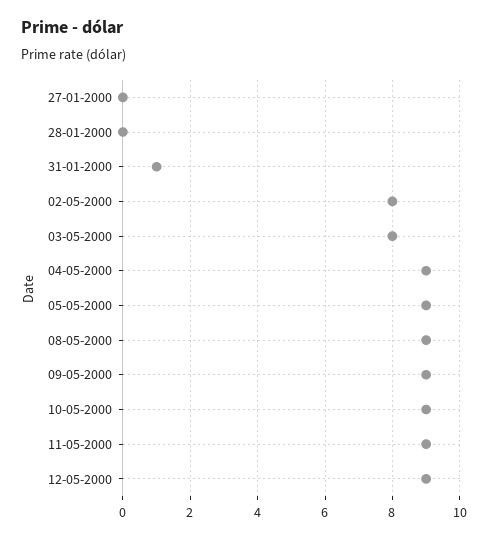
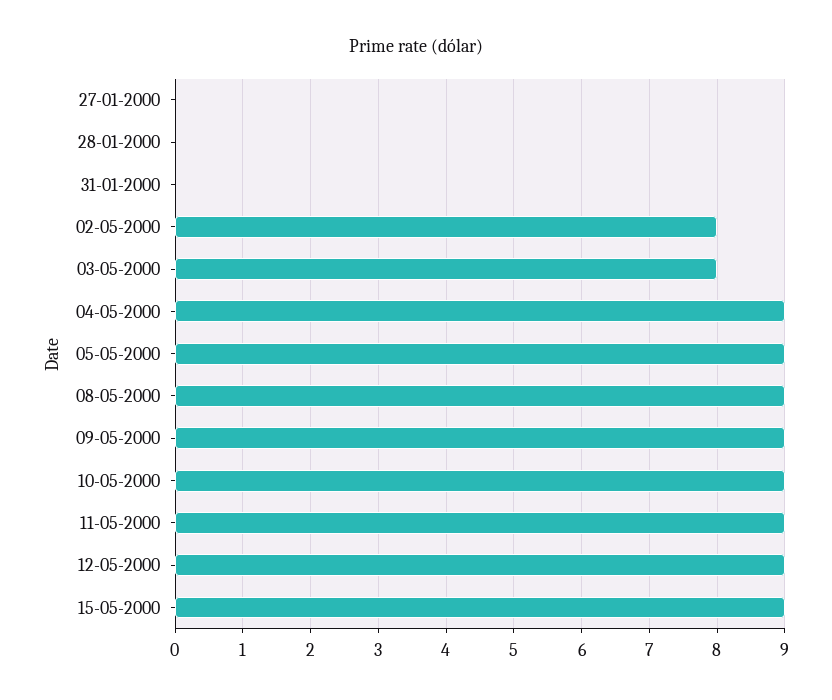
31-01-2000: 1 -> 0
15-05-2000: none -> 9

